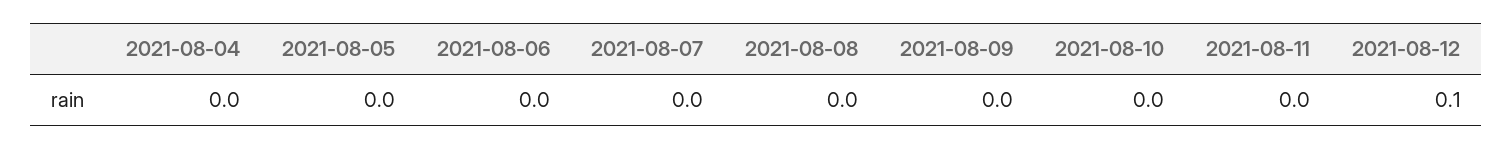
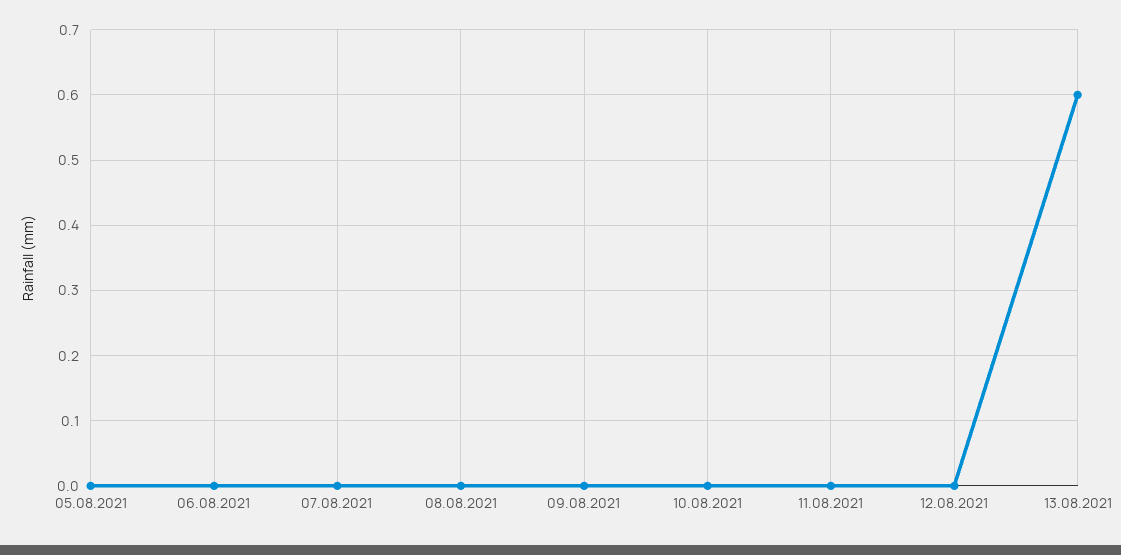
2021-08-04: 0 -> none
2021-08-12: 0.1 -> 0
13.08.2021: none -> 0.6

